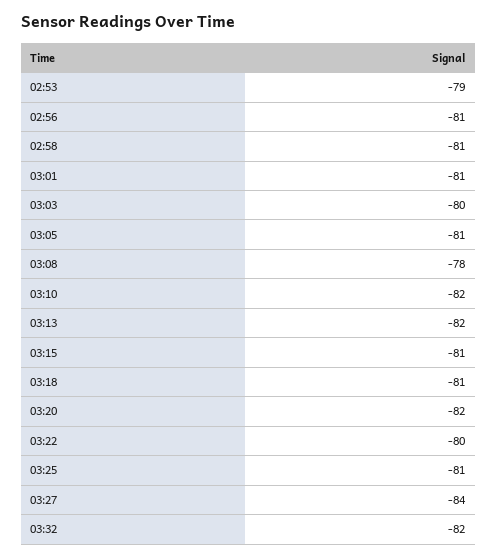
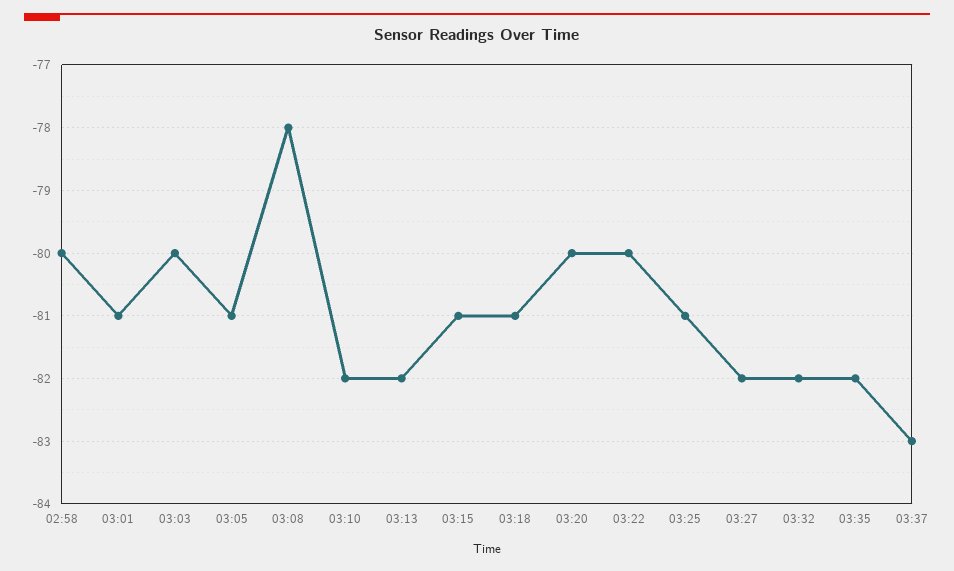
02:53: -79 -> none
02:56: -81 -> none
02:58: -81 -> -80
03:20: -82 -> -80
03:27: -84 -> -82
03:35: none -> -82
03:37: none -> -83

